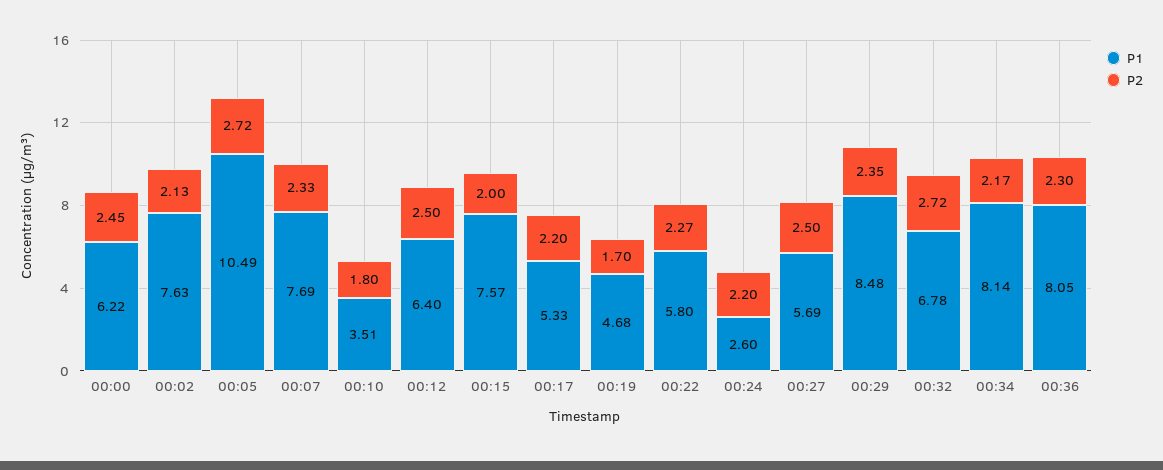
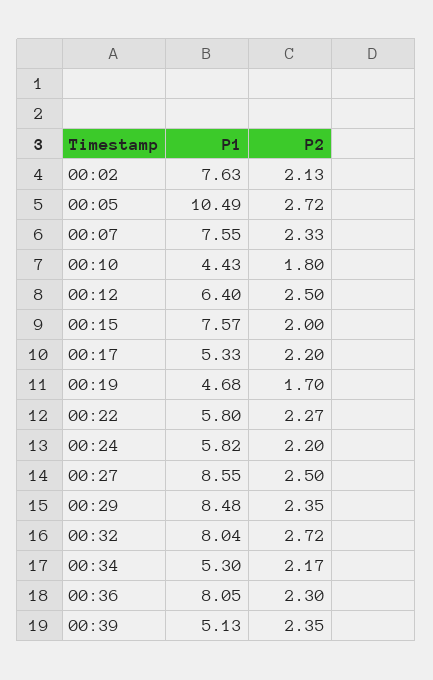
P1, 00:00: 6.22 -> none
P2, 00:00: 2.45 -> none
P1, 00:07: 7.69 -> 7.55
P1, 00:10: 3.51 -> 4.43
P1, 00:24: 2.6 -> 5.82
P1, 00:27: 5.69 -> 8.55
P1, 00:32: 6.78 -> 8.04
P1, 00:34: 8.14 -> 5.3
P1, 00:39: none -> 5.13
P2, 00:39: none -> 2.35

